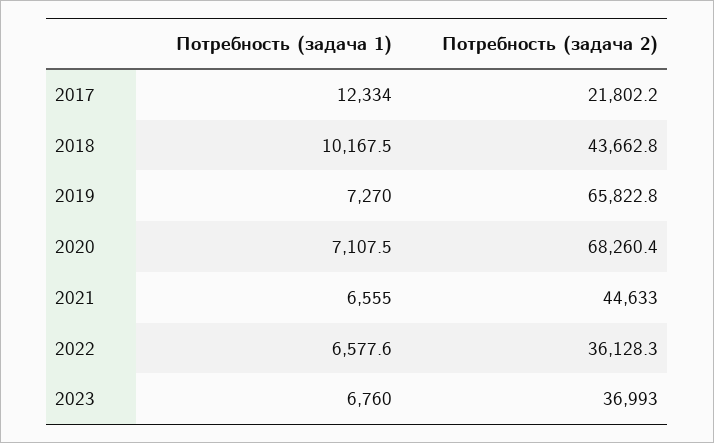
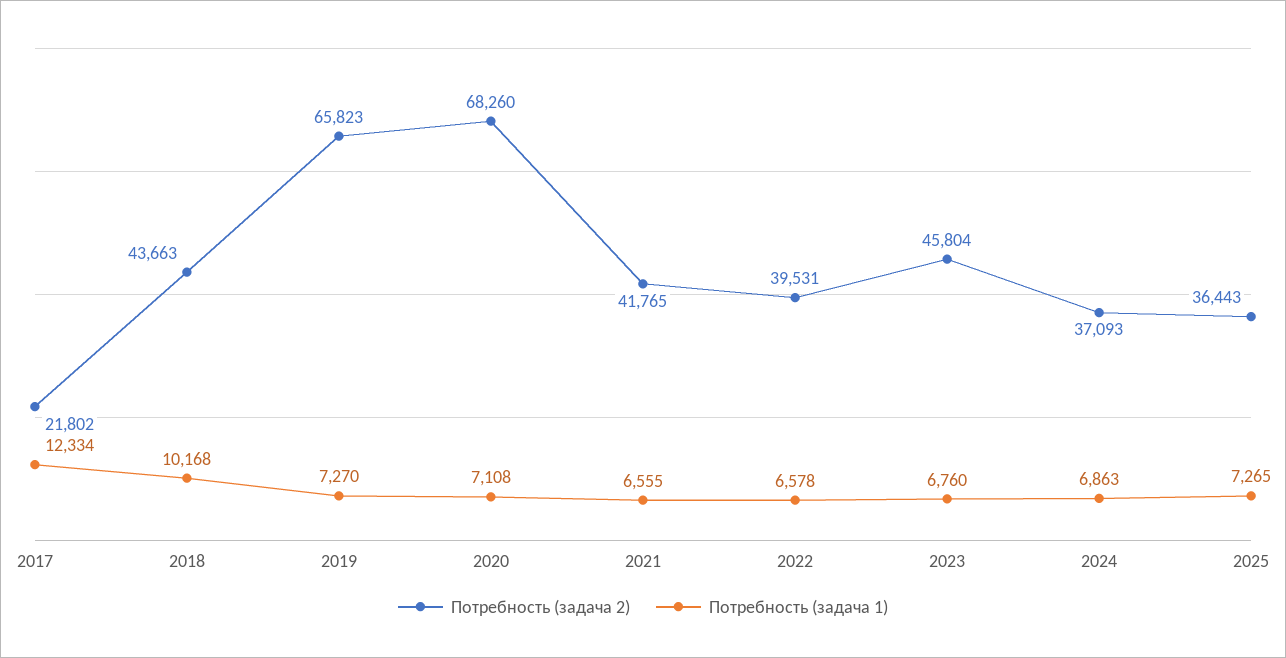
Потребность (задача 2), 2021: 44633 -> 41765
Потребность (задача 2), 2022: 36128.3 -> 39531
Потребность (задача 2), 2023: 36993 -> 45804
Потребность (задача 2), 2024: none -> 37093
Потребность (задача 1), 2024: none -> 6863
Потребность (задача 2), 2025: none -> 36443
Потребность (задача 1), 2025: none -> 7265

